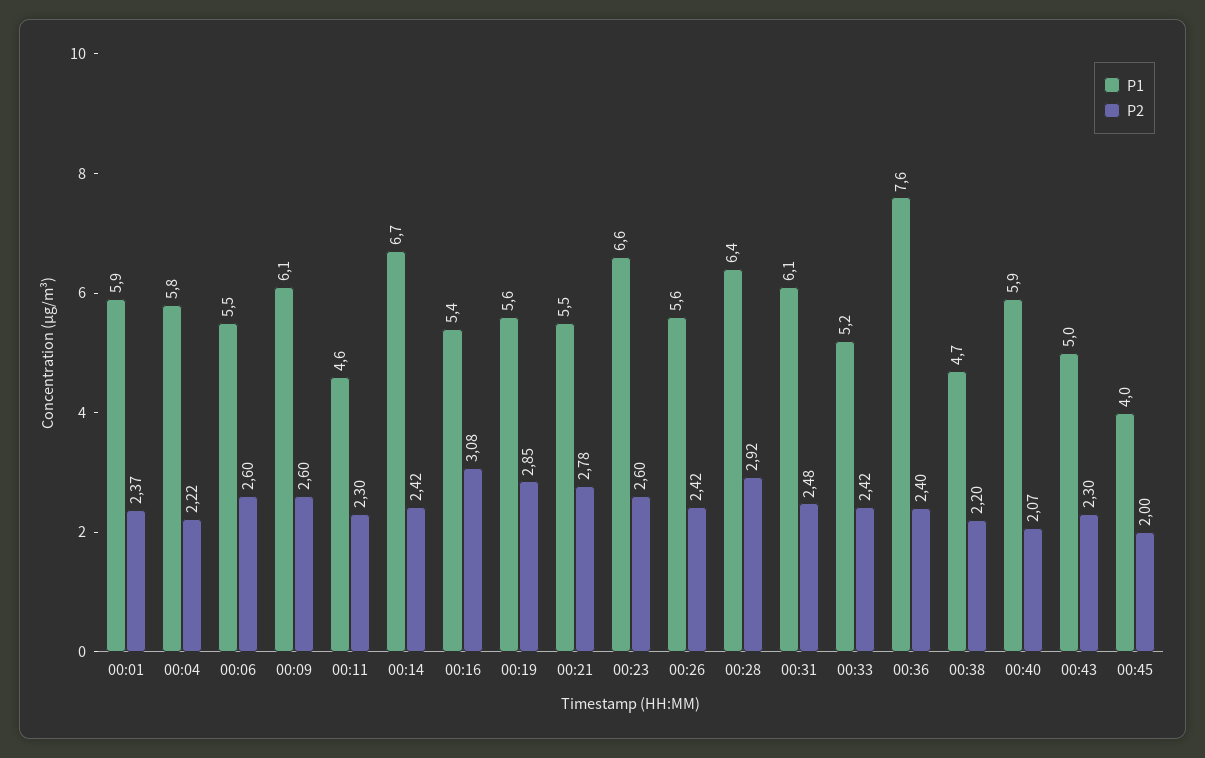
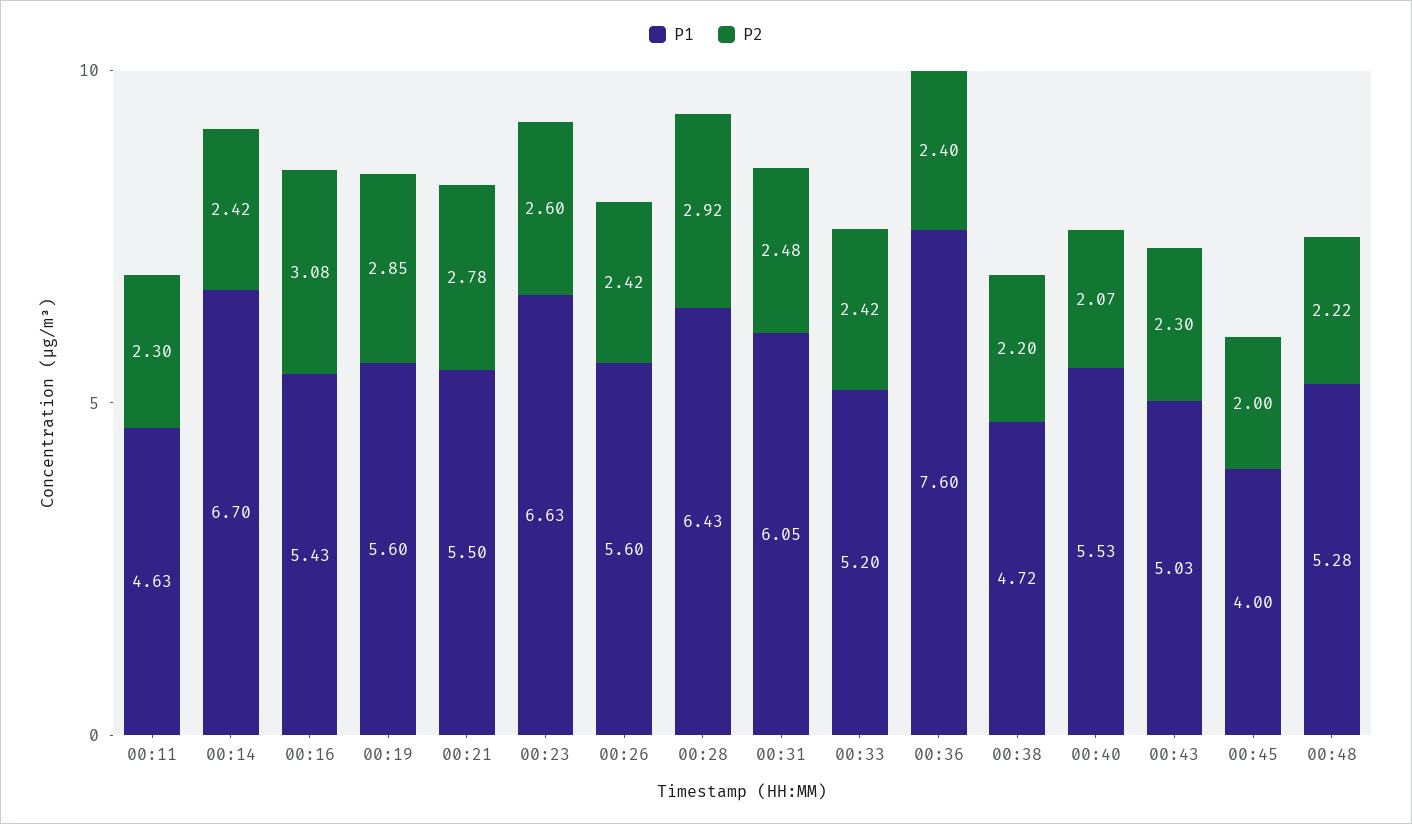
P1, 00:01: 5.9 -> none
P2, 00:01: 2.37 -> none
P1, 00:04: 5.8 -> none
P2, 00:04: 2.22 -> none
P1, 00:06: 5.5 -> none
P2, 00:06: 2.6 -> none
P1, 00:09: 6.1 -> none
P2, 00:09: 2.6 -> none
P1, 00:40: 5.9 -> 5.53
P1, 00:48: none -> 5.28
P2, 00:48: none -> 2.22

